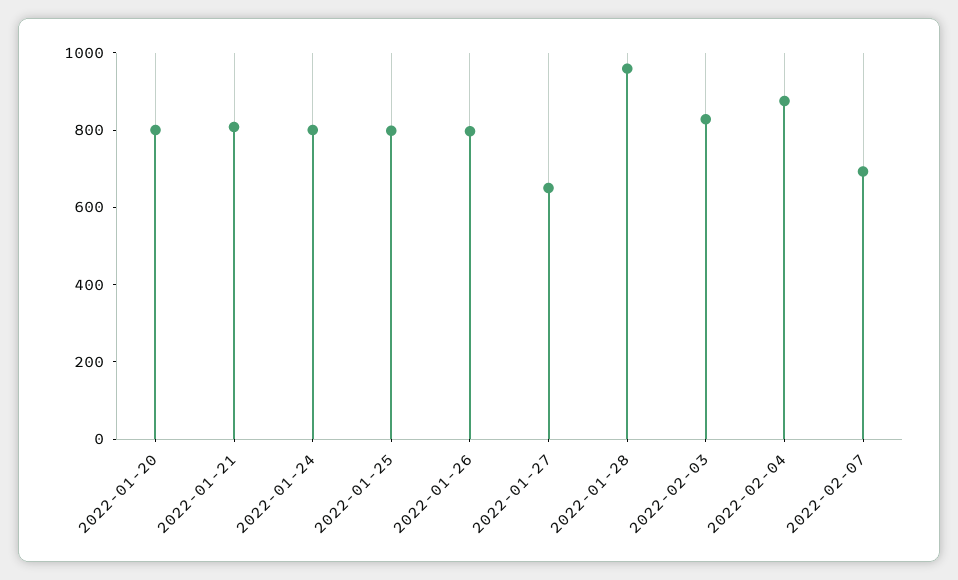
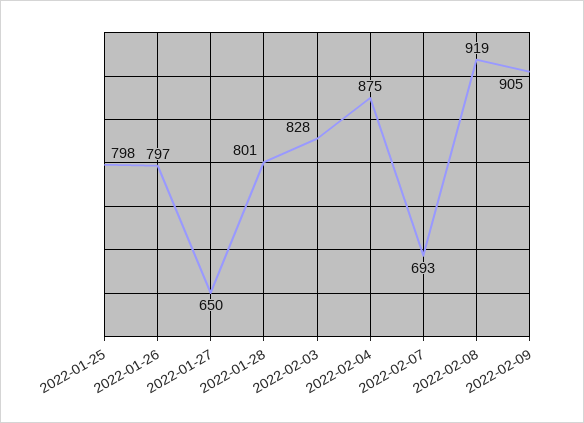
2022-01-20: 800 -> none
2022-01-21: 800 -> none
2022-01-24: 800 -> none
2022-01-28: 950 -> 801
2022-02-08: none -> 919
2022-02-09: none -> 905

